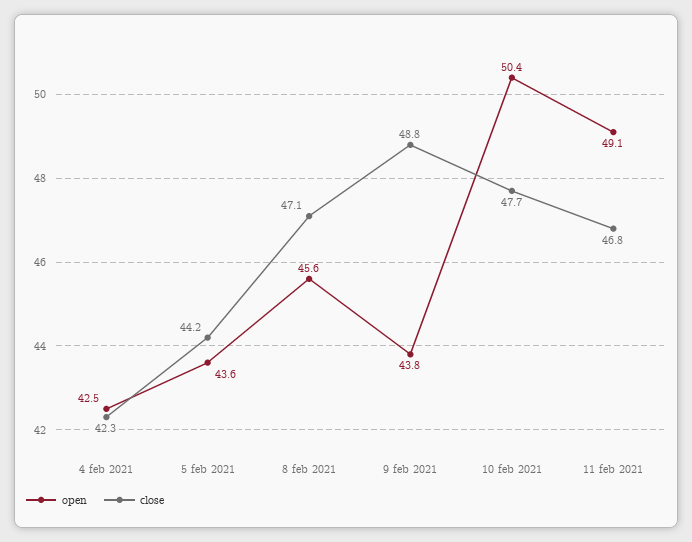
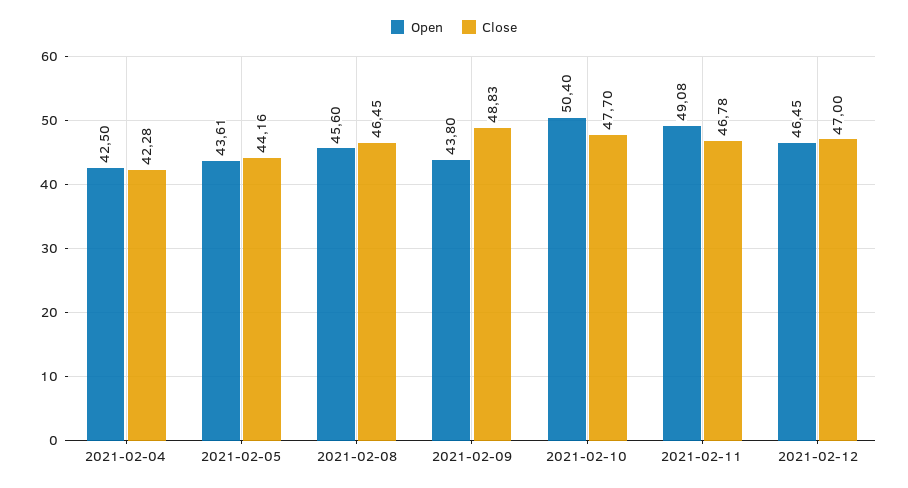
close, 8 feb 2021: 47.1 -> 46.45
open, 2021-02-12: none -> 46.45
close, 2021-02-12: none -> 47

